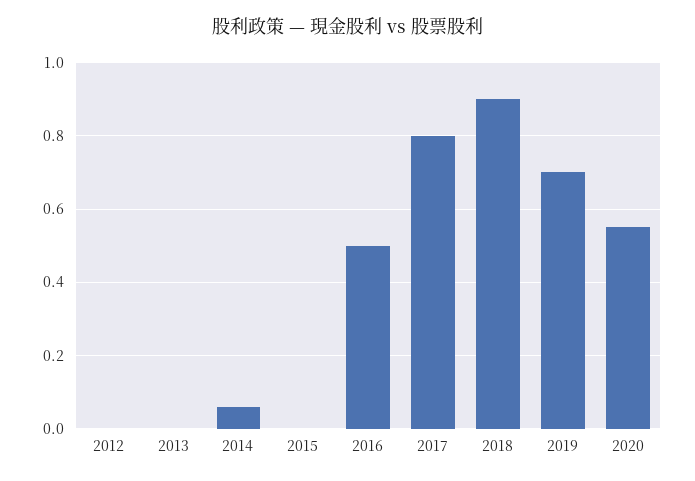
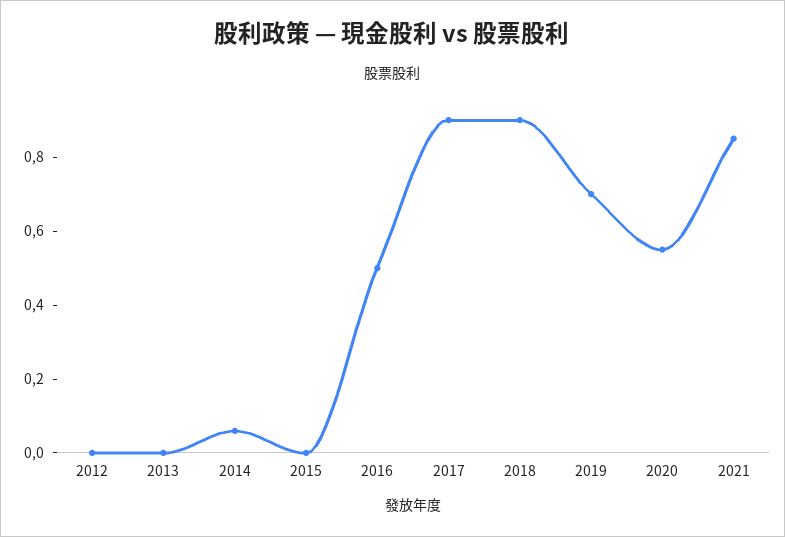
2017: 0.8 -> 0.9
2021: none -> 0.85

